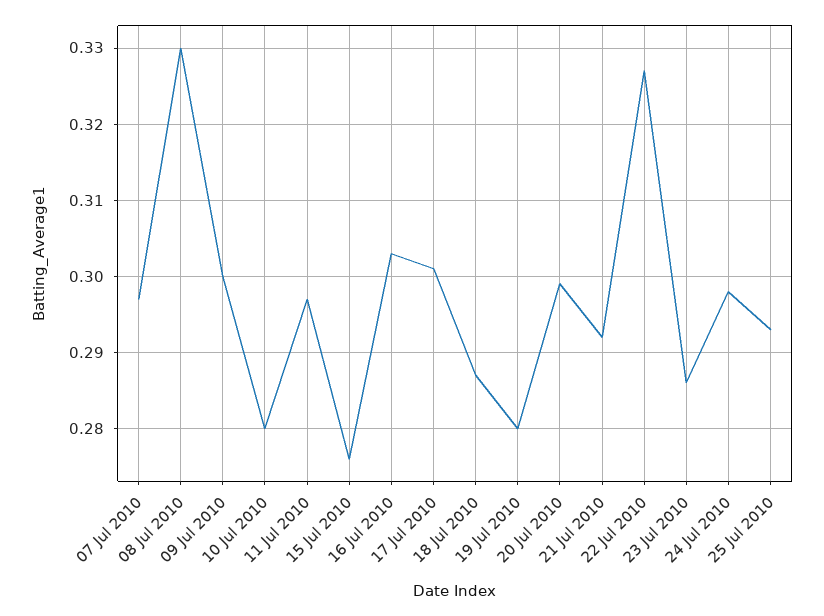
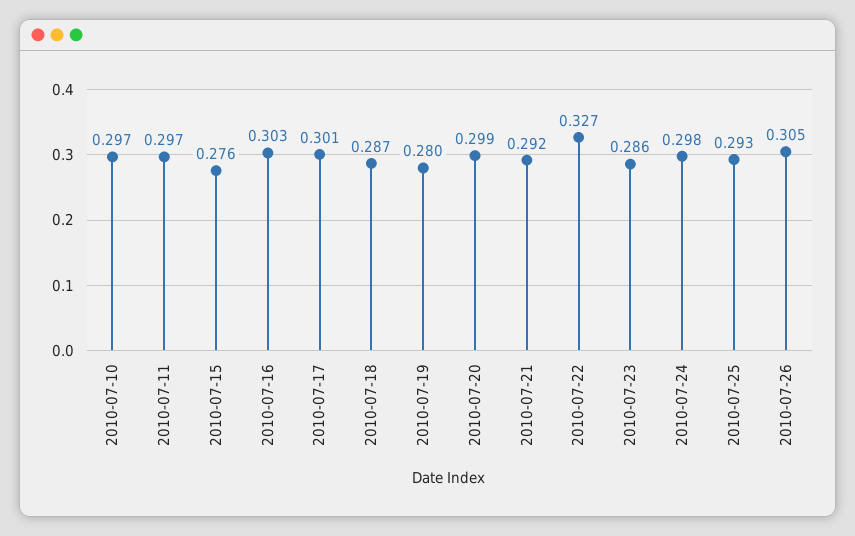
07 Jul 2010: 0.297 -> none
08 Jul 2010: 0.33 -> none
09 Jul 2010: 0.3 -> none
10 Jul 2010: 0.28 -> 0.297
2010-07-26: none -> 0.305

